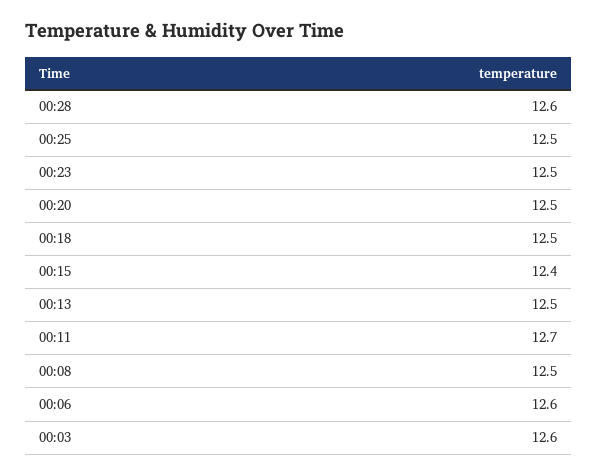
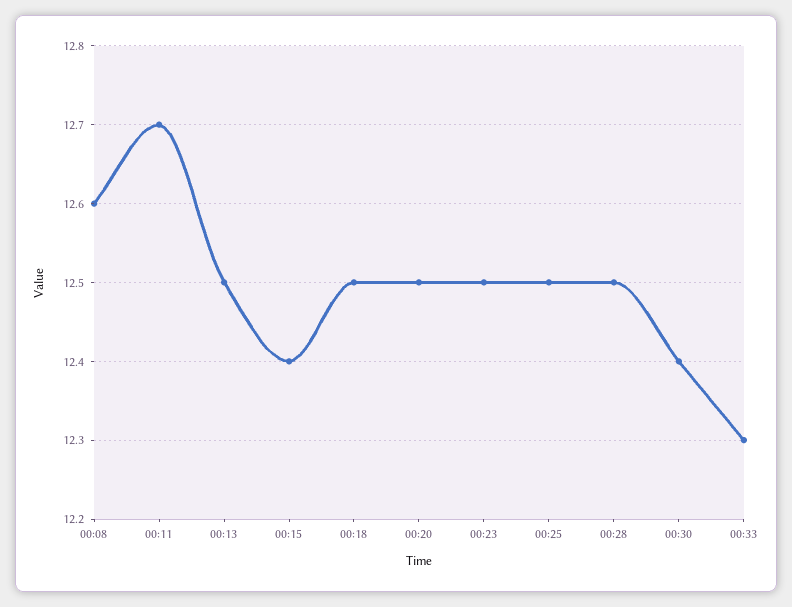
00:28: 12.6 -> 12.5
00:08: 12.5 -> 12.6
00:06: 12.6 -> none
00:03: 12.6 -> none
00:30: none -> 12.4
00:33: none -> 12.3

